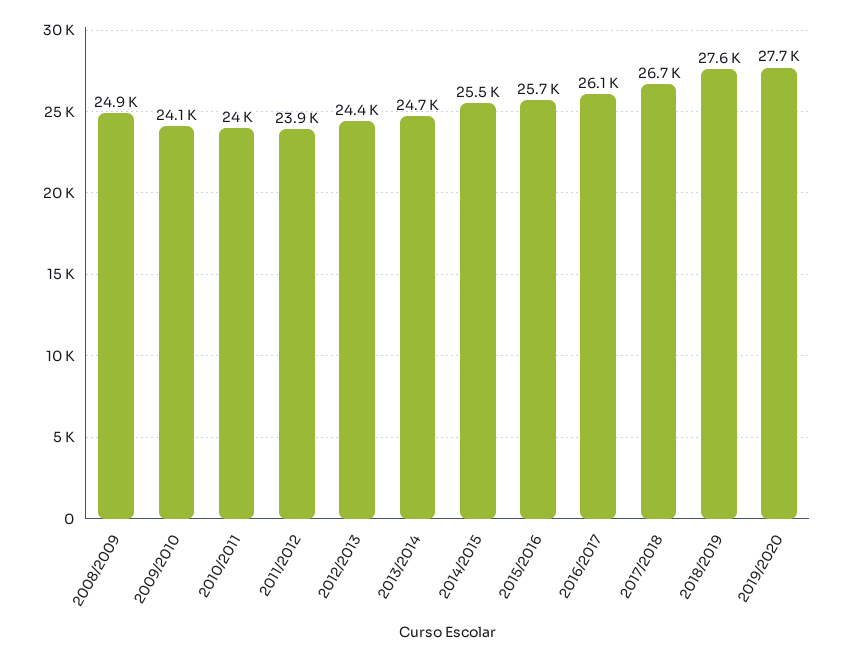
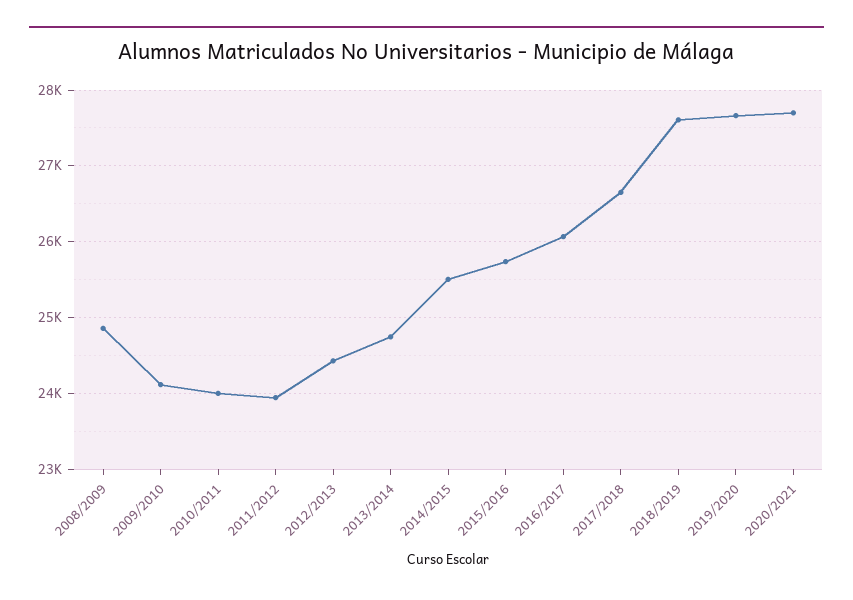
2020/2021: none -> 27700

